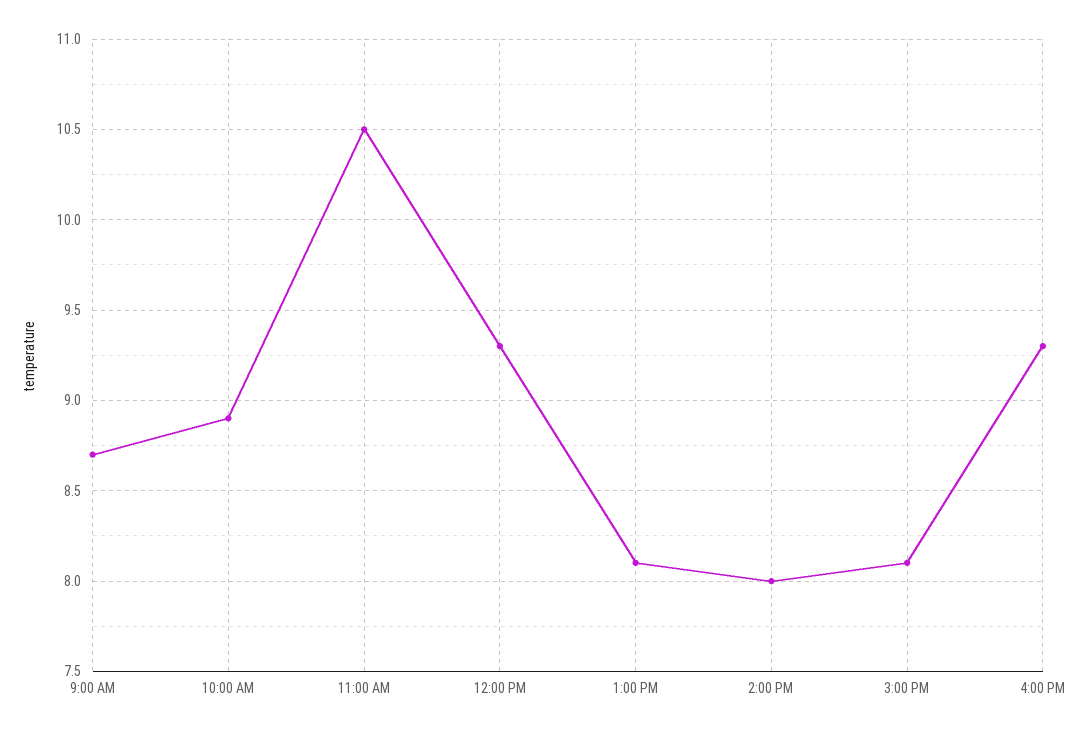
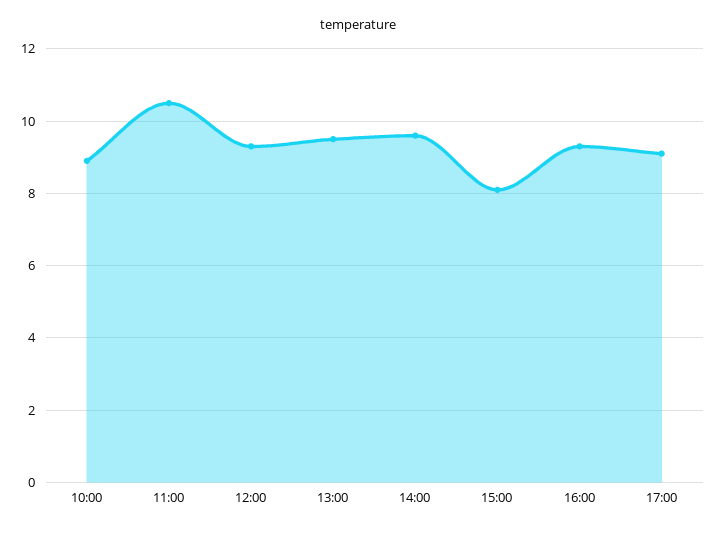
9:00 AM: 8.7 -> none
1:00 PM: 8.1 -> 9.5
2:00 PM: 8 -> 9.5
17:00: none -> 9

